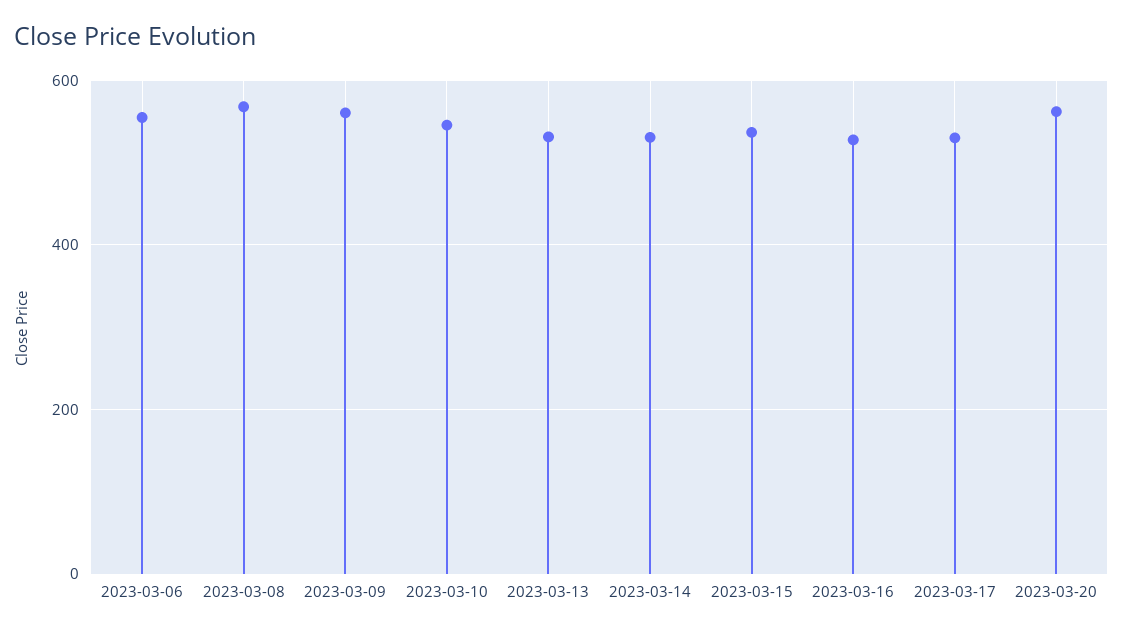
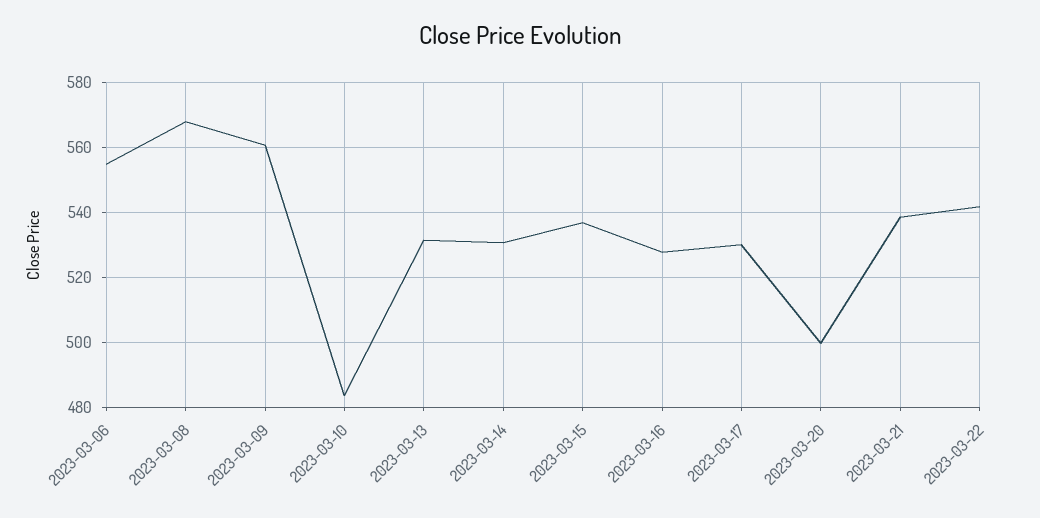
2023-03-10: 540 -> 484
2023-03-20: 560 -> 500
2023-03-21: none -> 538
2023-03-22: none -> 542

